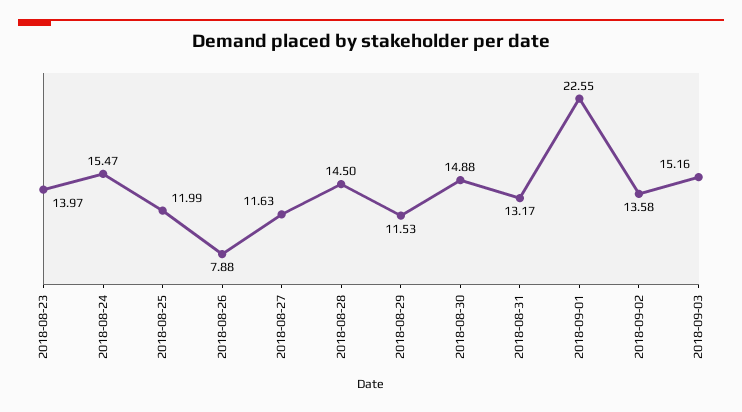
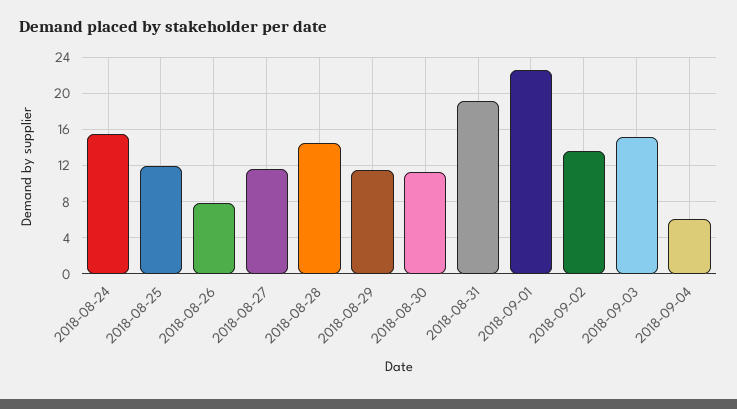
2018-08-23: 13.97 -> none
2018-08-30: 14.88 -> 11
2018-08-31: 13.17 -> 19
2018-09-04: none -> 6

